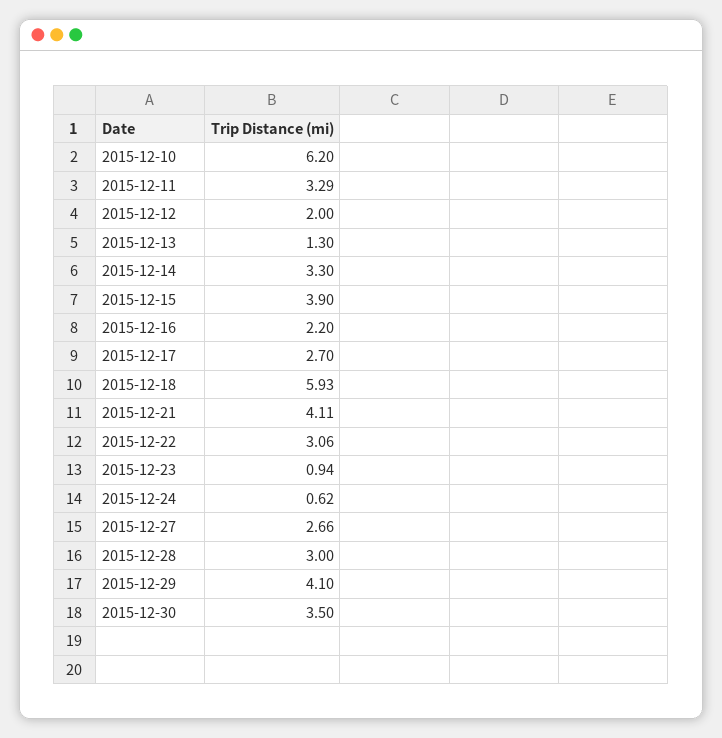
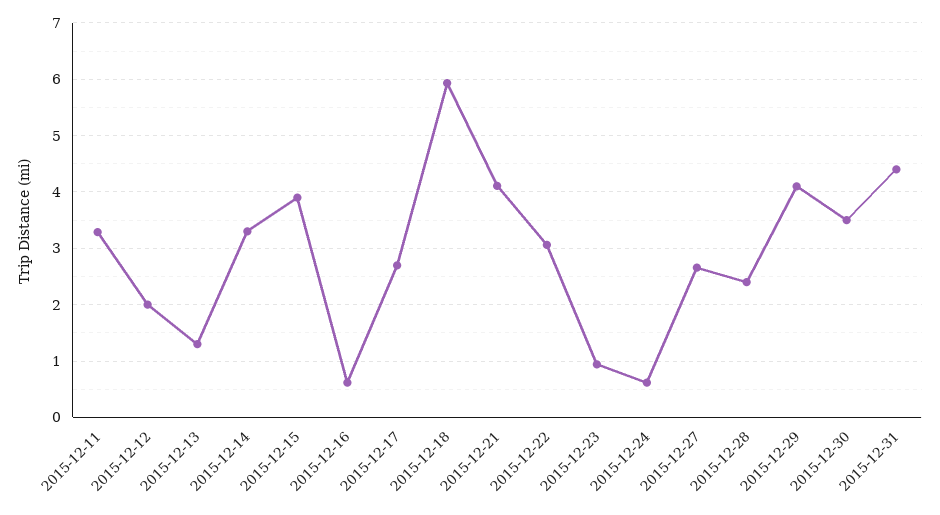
2015-12-10: 6.2 -> none
2015-12-16: 2.2 -> 0.6
2015-12-28: 3 -> 2.4
2015-12-31: none -> 4.4

